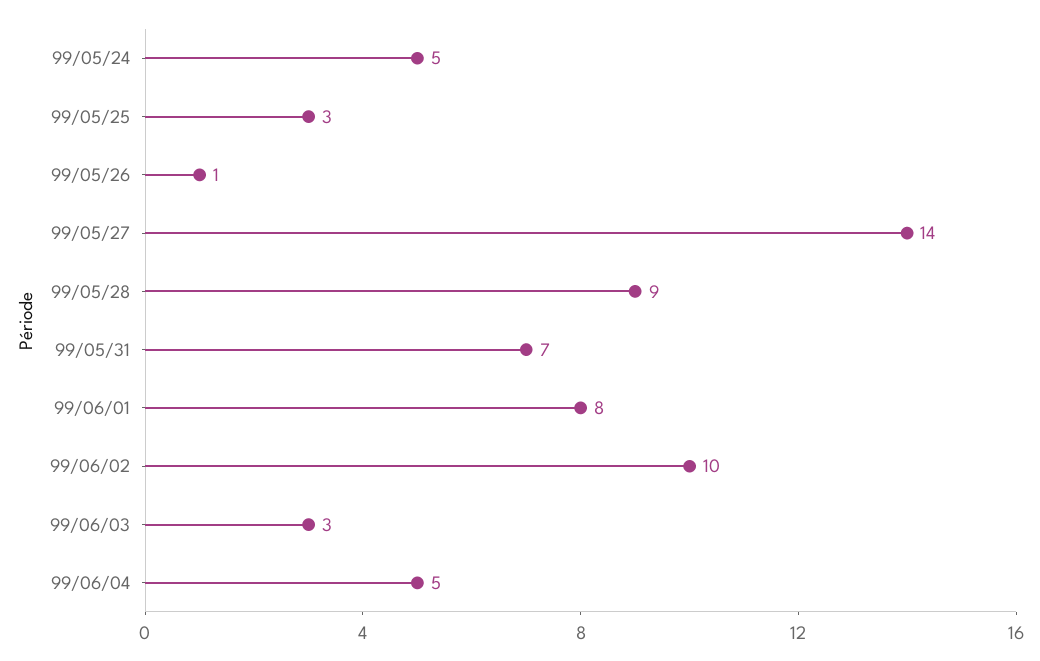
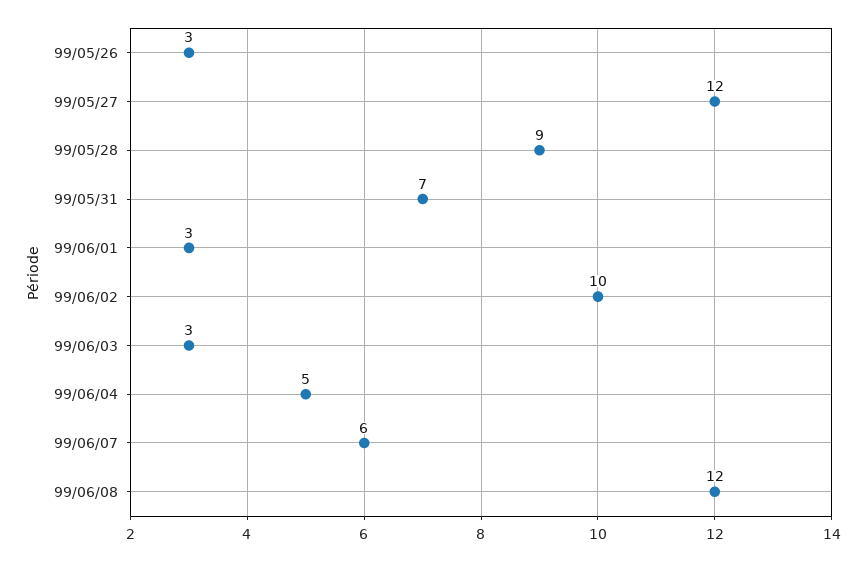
99/05/24: 5 -> none
99/05/25: 3 -> none
99/05/26: 1 -> 3
99/05/27: 14 -> 12
99/06/01: 8 -> 3
99/06/07: none -> 6
99/06/08: none -> 12

